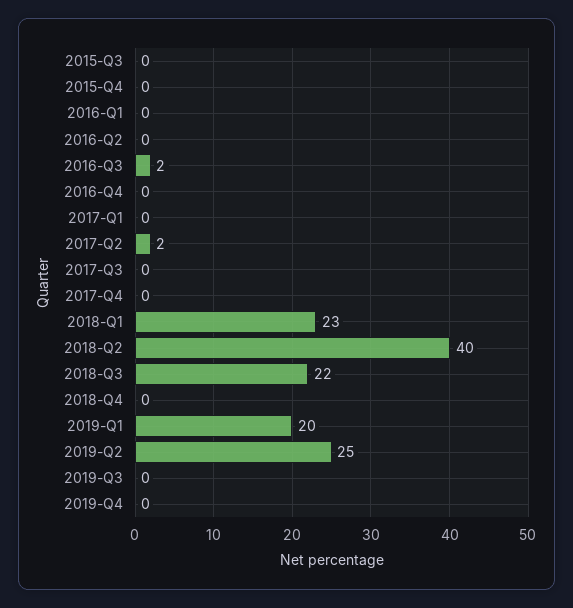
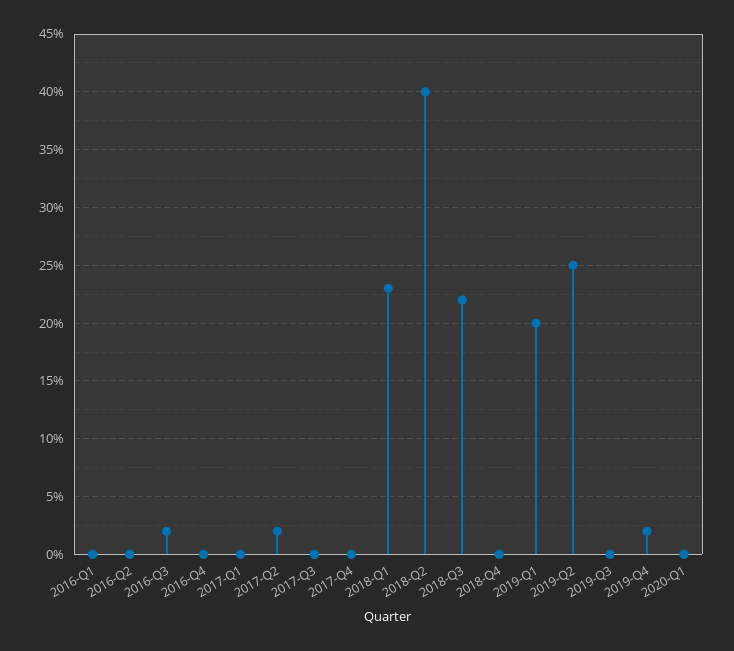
2015-Q3: 0 -> none
2015-Q4: 0 -> none
2019-Q4: 0 -> 2
2020-Q1: none -> 0

